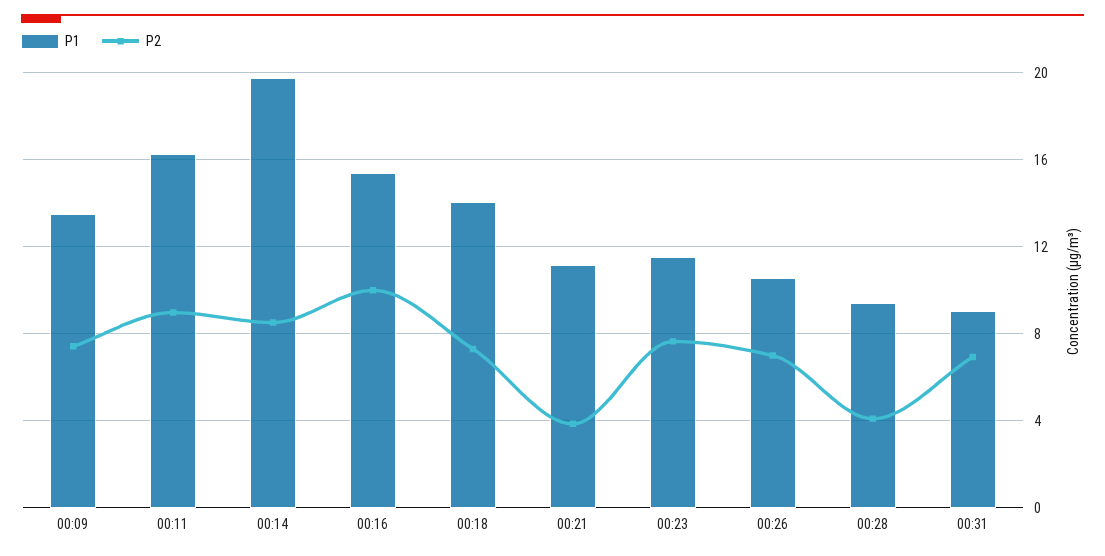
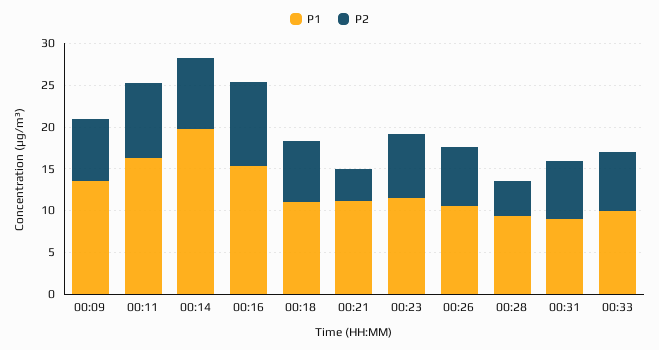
P1, 00:18: 14 -> 11
P1, 00:33: none -> 10
P2, 00:33: none -> 7

